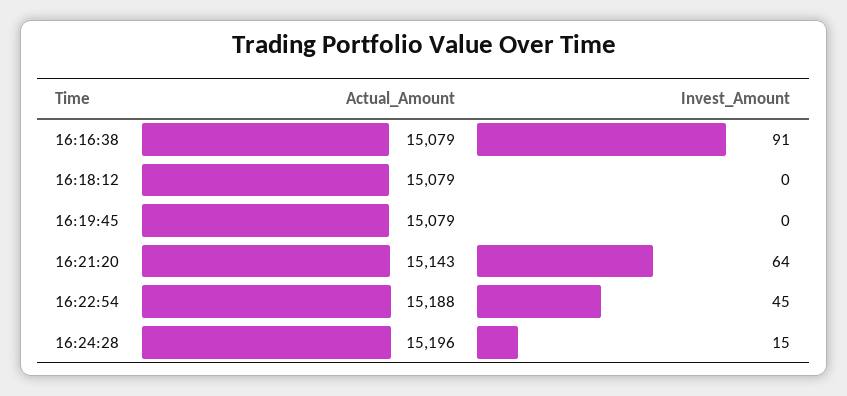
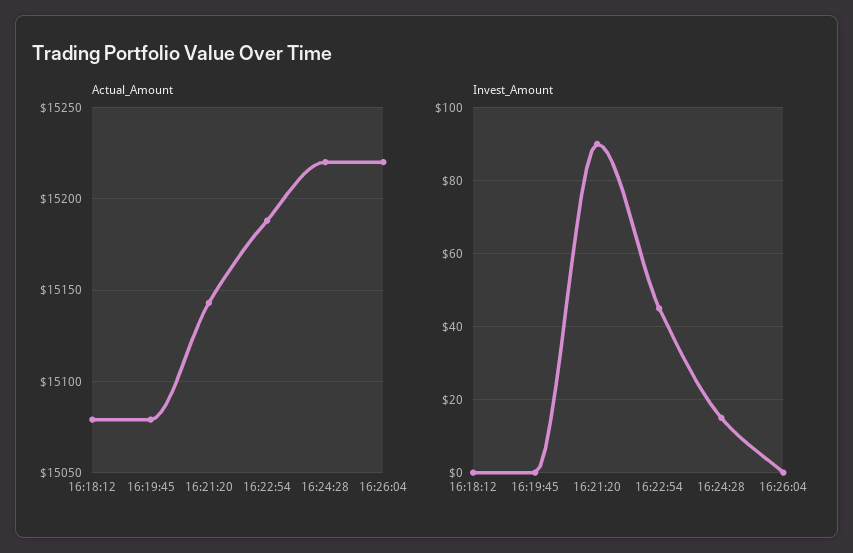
Actual_Amount, 16:16:38: 15079 -> none
Invest_Amount, 16:16:38: 91 -> none
Invest_Amount, 16:21:20: 64 -> 90
Actual_Amount, 16:24:28: 15196 -> 15220
Actual_Amount, 16:26:04: none -> 15220
Invest_Amount, 16:26:04: none -> 0

